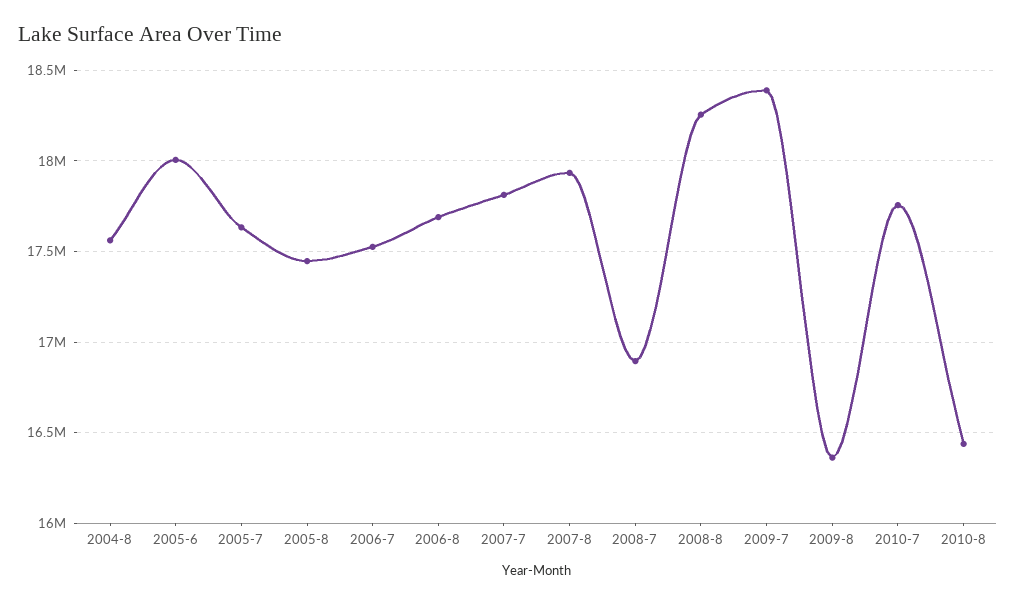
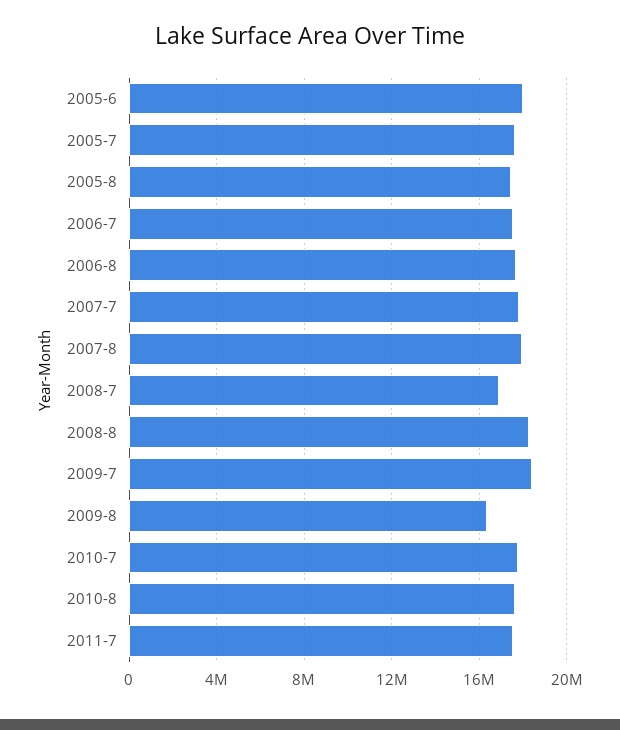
2004-8: 17550000 -> none
2010-8: 16450000 -> 17500000
2011-7: none -> 17500000

